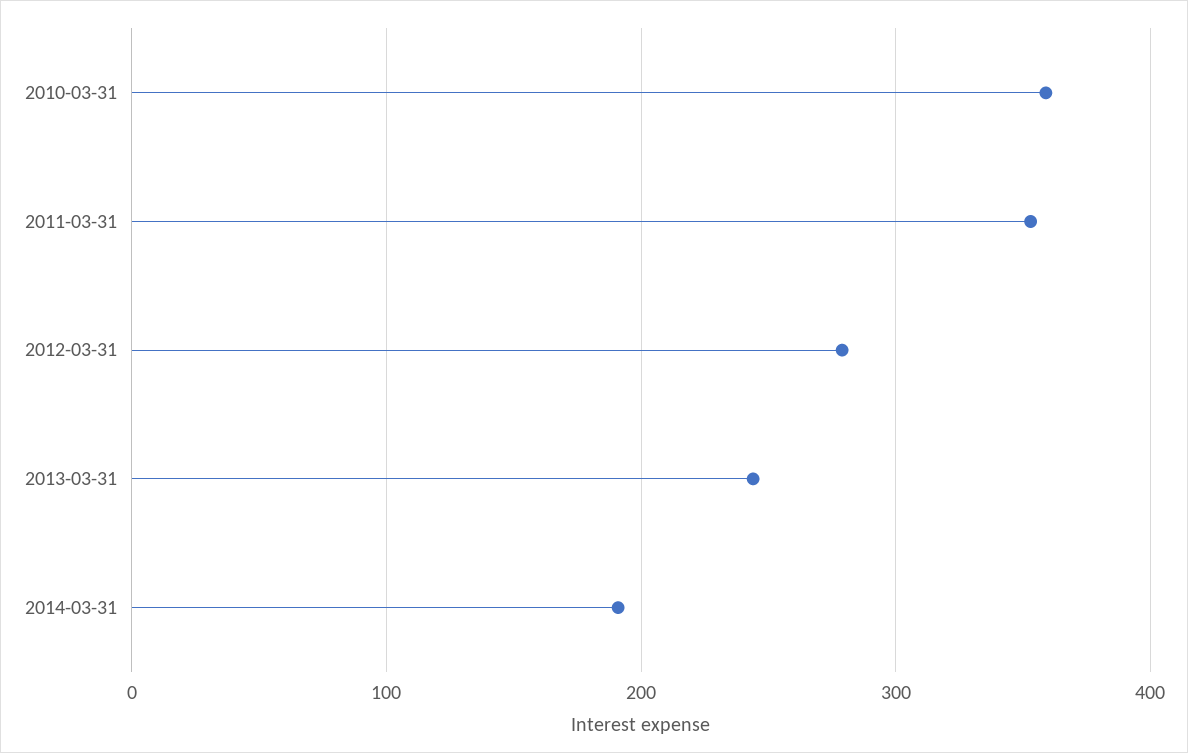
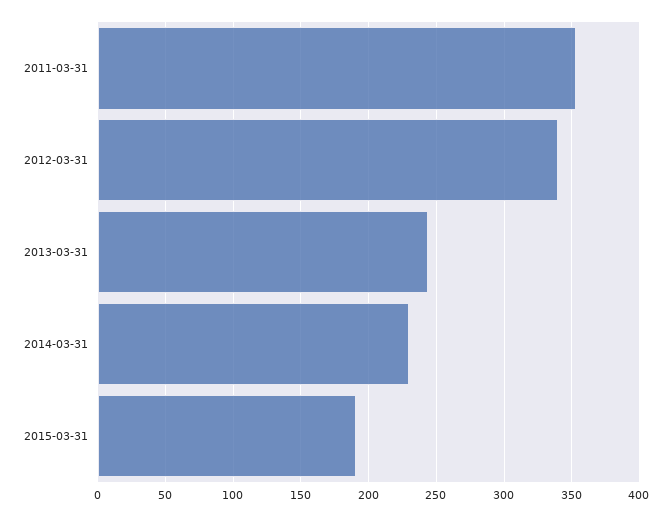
2010-03-31: 360 -> none
2012-03-31: 280 -> 340
2014-03-31: 190 -> 230
2015-03-31: none -> 190

